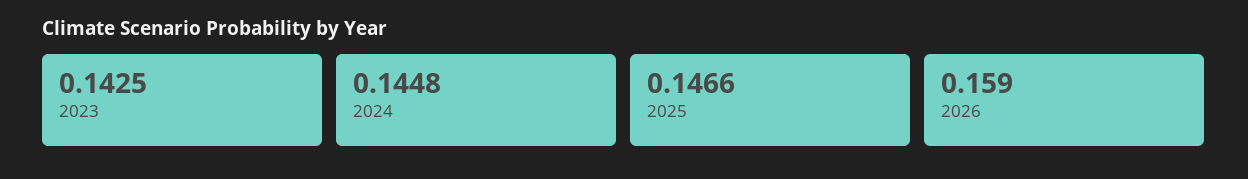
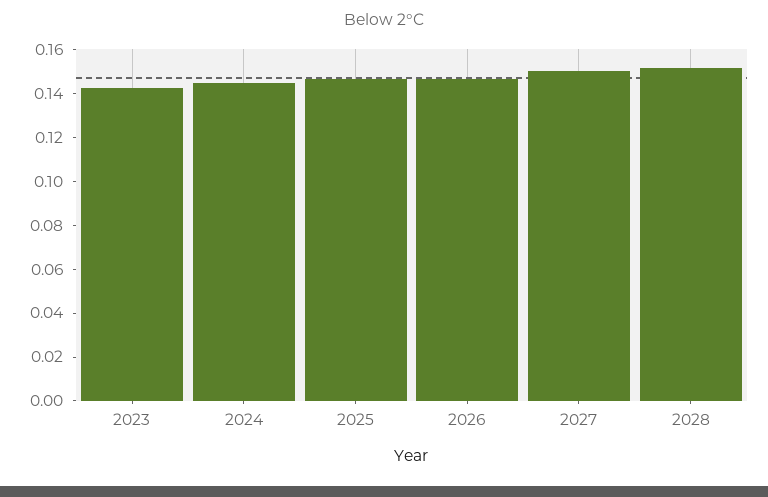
2026: 0.159 -> 0.145
2027: none -> 0.15
2028: none -> 0.15

